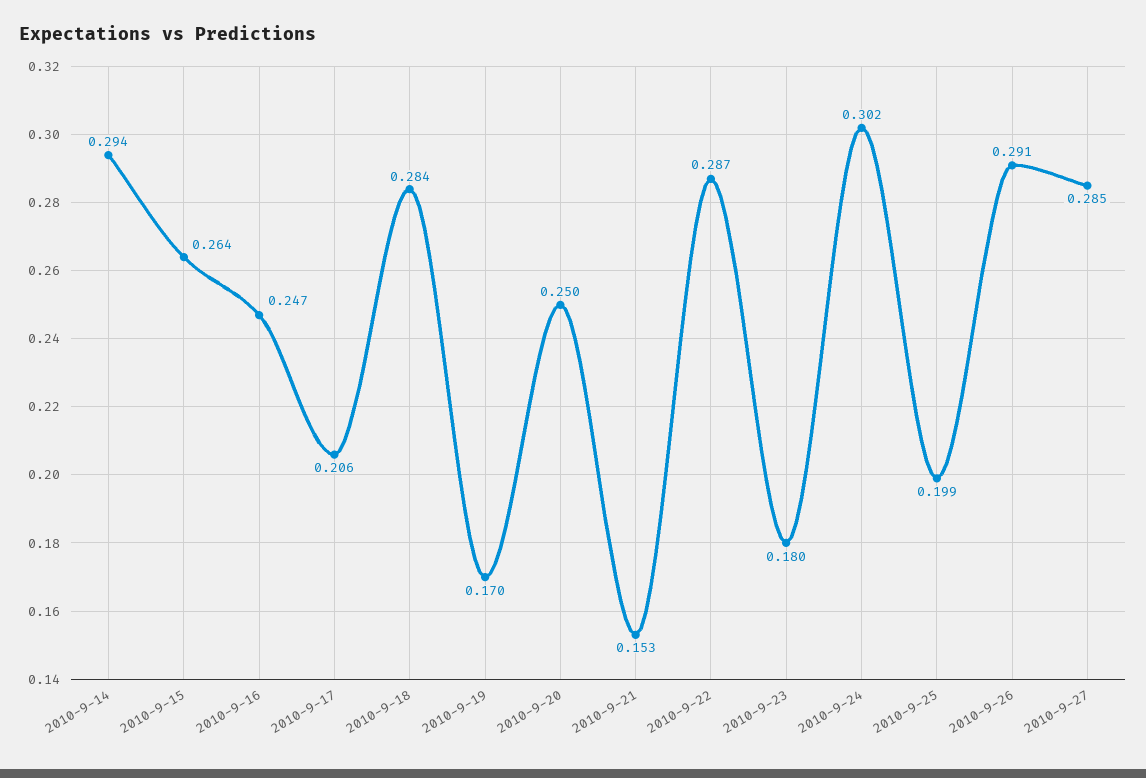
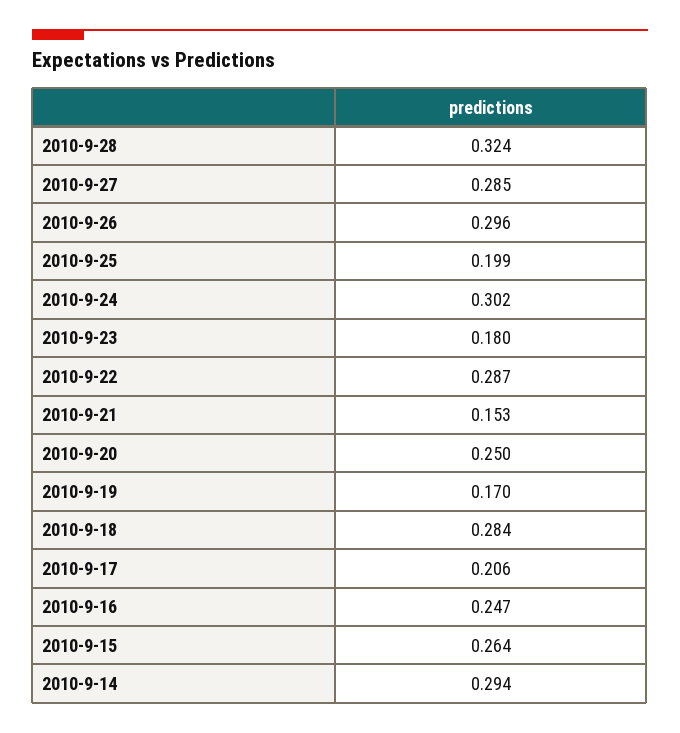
2010-9-26: 0.291 -> 0.296
2010-9-28: none -> 0.324

